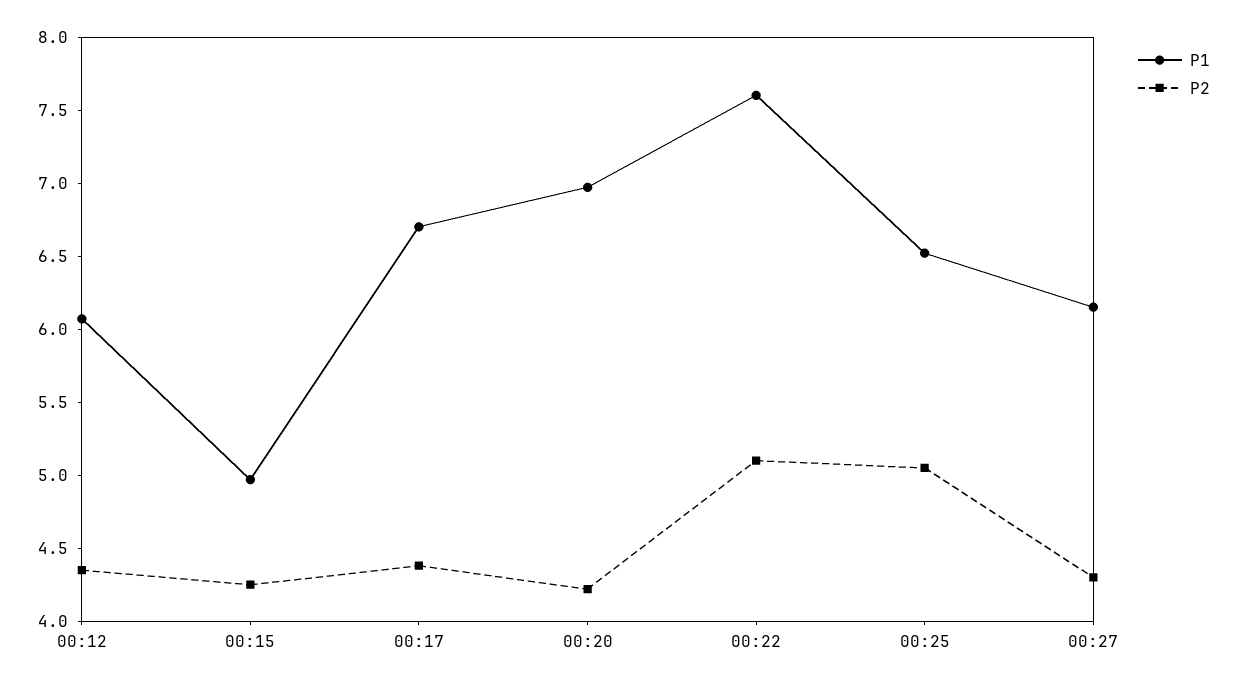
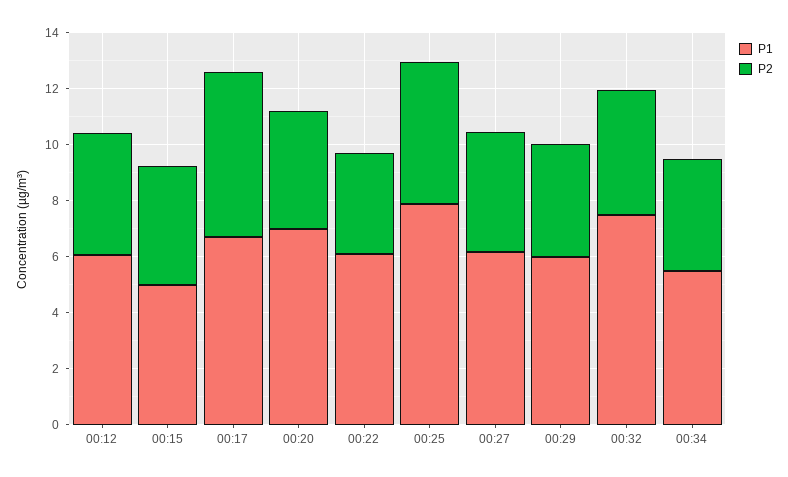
P2, 00:17: 4.4 -> 6
P1, 00:22: 7.6 -> 6
P2, 00:22: 5.1 -> 3.5
P1, 00:25: 6.5 -> 8
P1, 00:29: none -> 6
P2, 00:29: none -> 4
P1, 00:32: none -> 7.5
P2, 00:32: none -> 4.5
P1, 00:34: none -> 5.5
P2, 00:34: none -> 4

